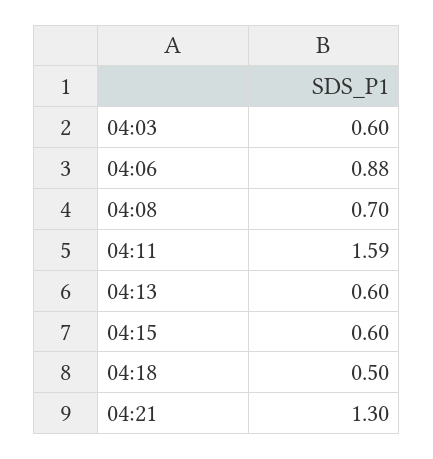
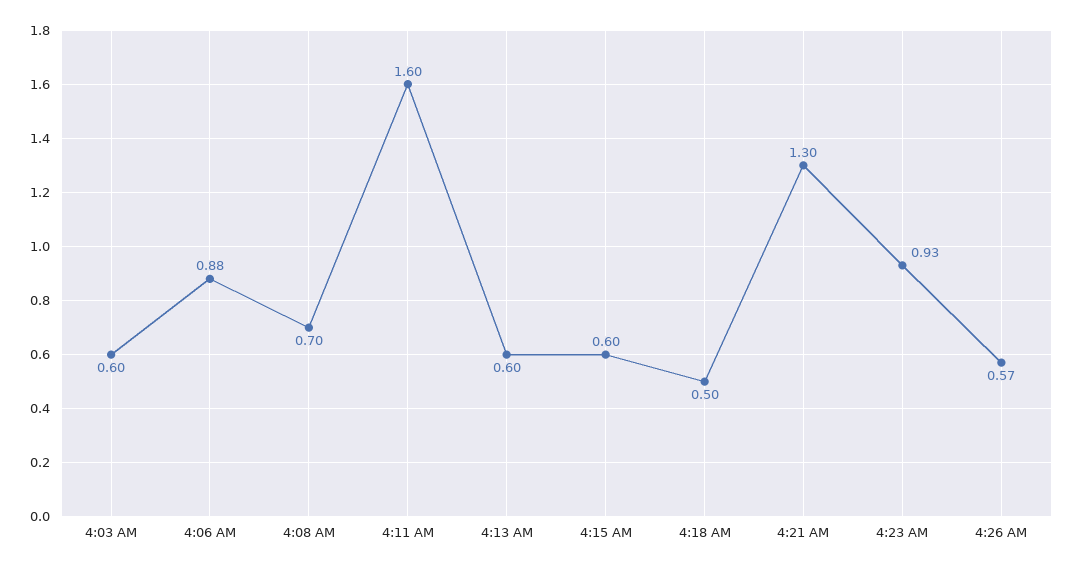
04:11: 1.59 -> 1.6
4:23 AM: none -> 0.93
4:26 AM: none -> 0.57

